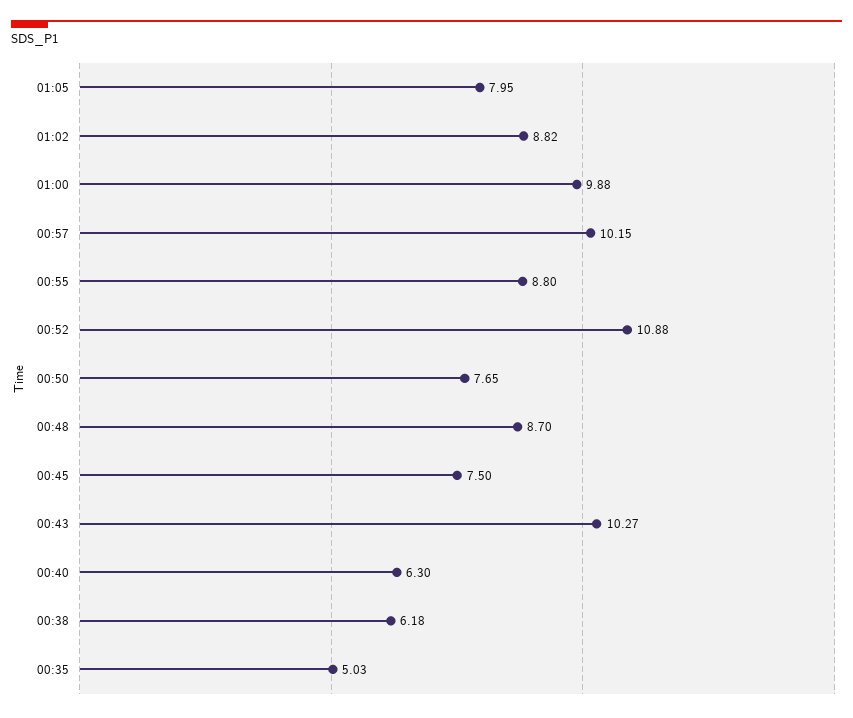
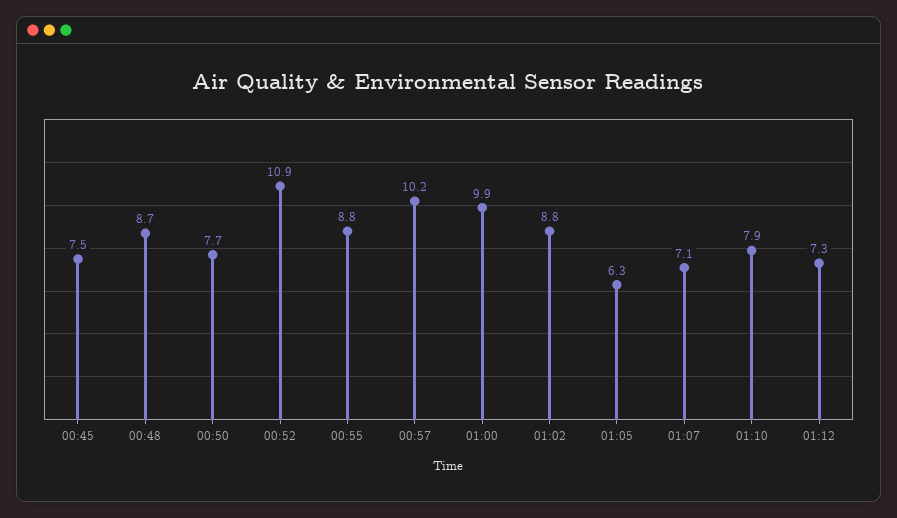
01:05: 7.95 -> 6.3
00:43: 10.27 -> none
00:40: 6.3 -> none
00:38: 6.18 -> none
00:35: 5.03 -> none
01:07: none -> 7.1
01:10: none -> 7.9
01:12: none -> 7.3

